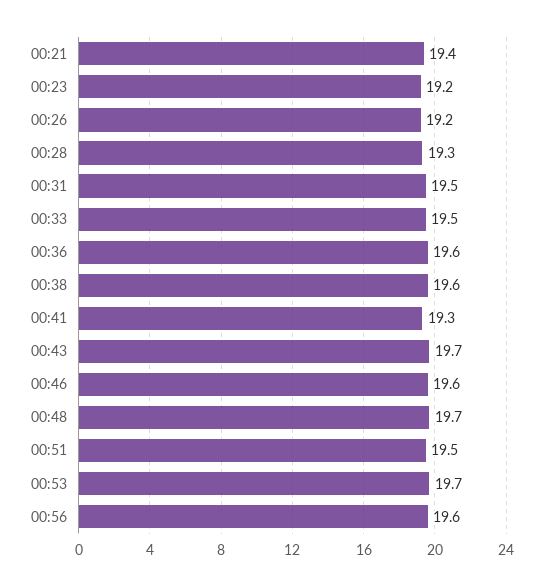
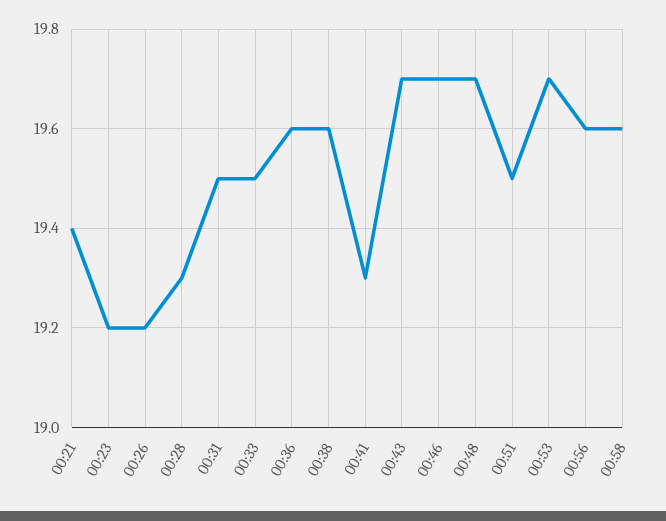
00:46: 19.6 -> 19.7
00:58: none -> 19.6

